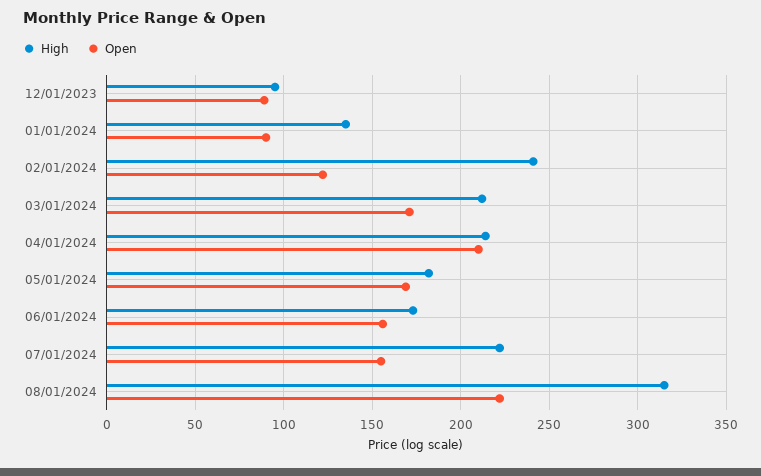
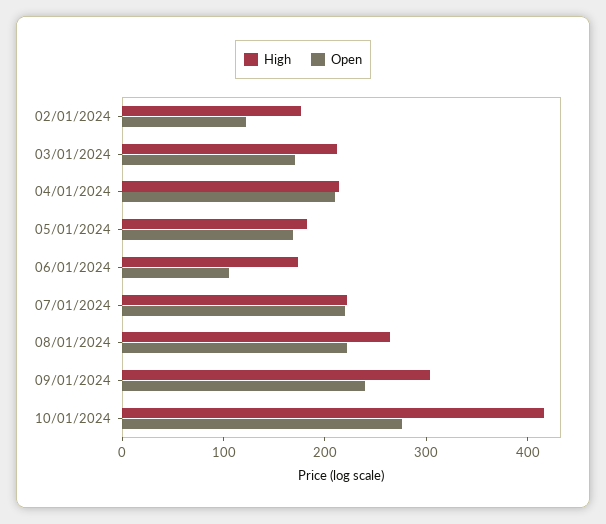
High, 12/01/2023: 95 -> none
Open, 12/01/2023: 90 -> none
High, 01/01/2024: 135 -> none
Open, 01/01/2024: 90 -> none
High, 02/01/2024: 240 -> 180
Open, 06/01/2024: 155 -> 100
Open, 07/01/2024: 155 -> 220
High, 08/01/2024: 315 -> 260
High, 09/01/2024: none -> 300
Open, 09/01/2024: none -> 240
High, 10/01/2024: none -> 420
Open, 10/01/2024: none -> 280

